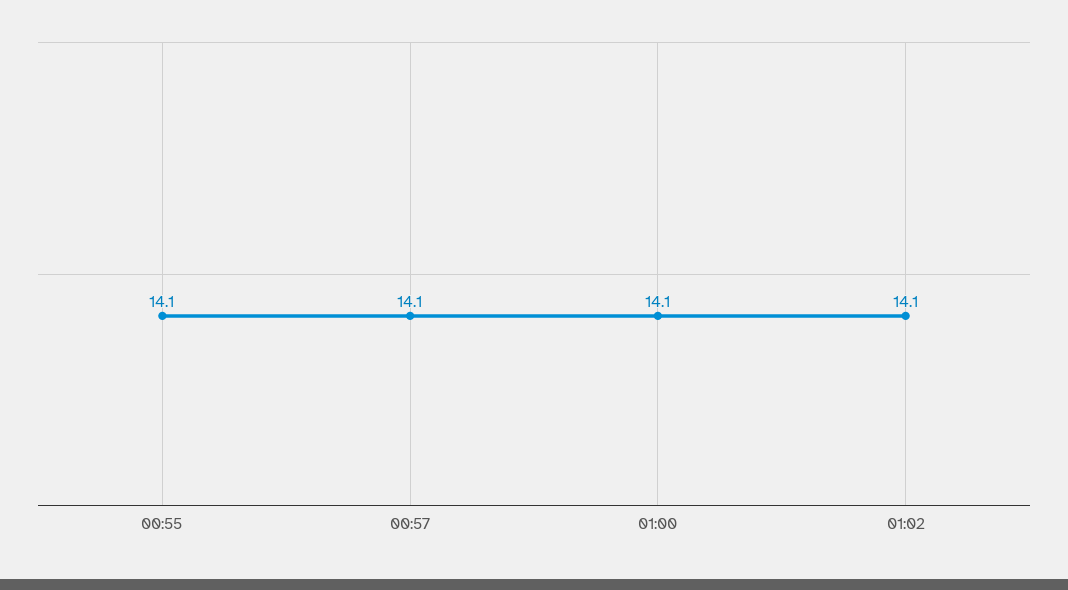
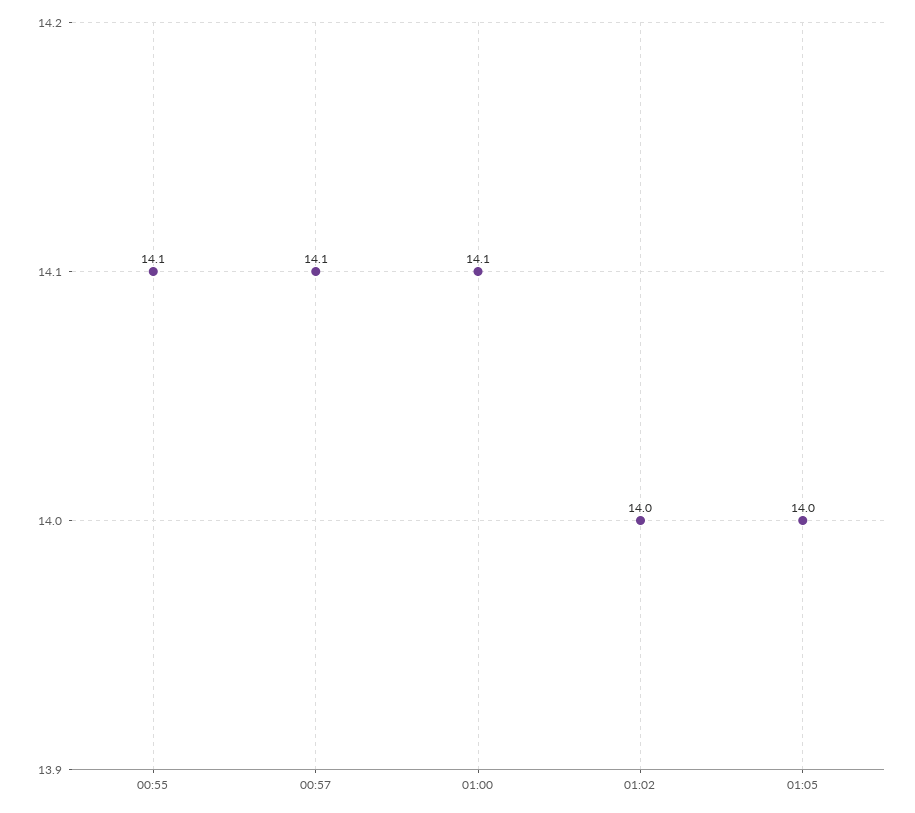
01:02: 14.1 -> 14
01:05: none -> 14

